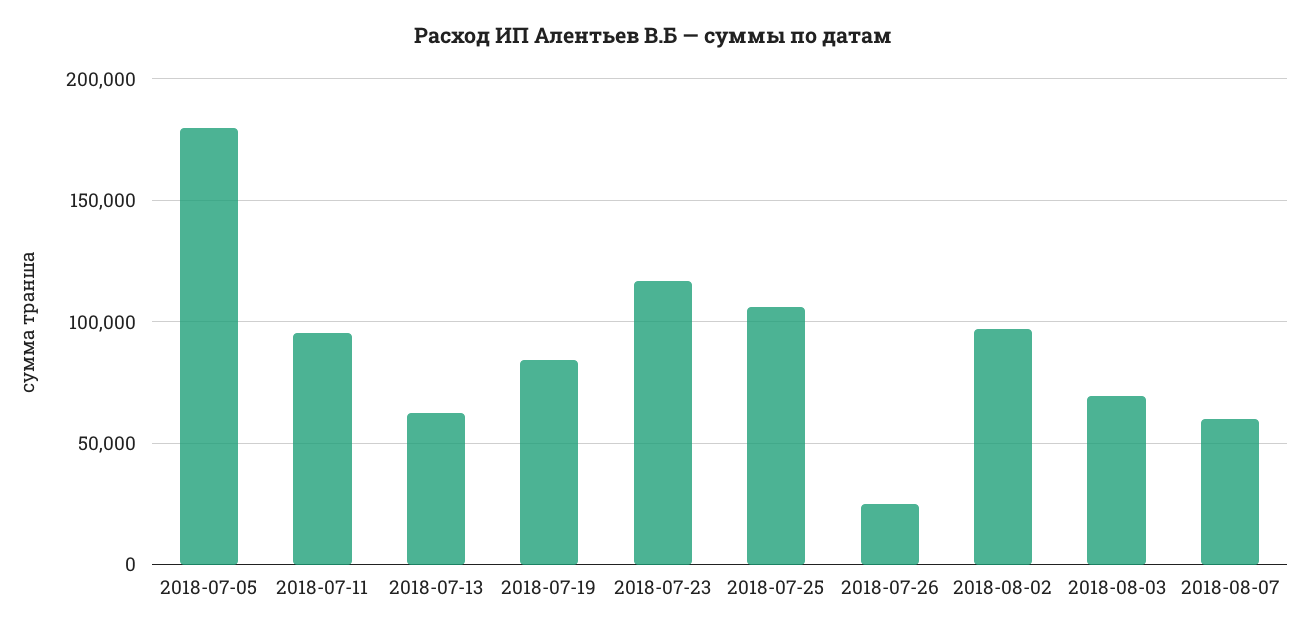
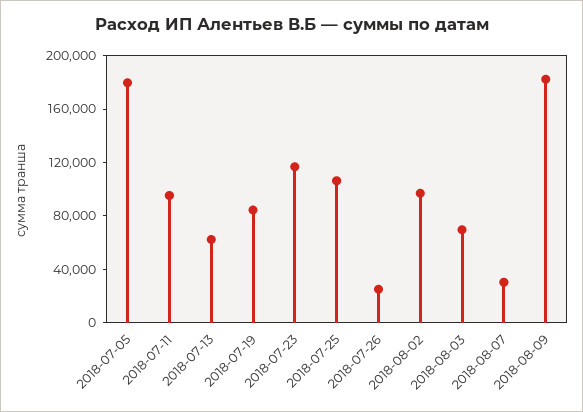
2018-08-07: 60000 -> 30000
2018-08-09: none -> 180000

